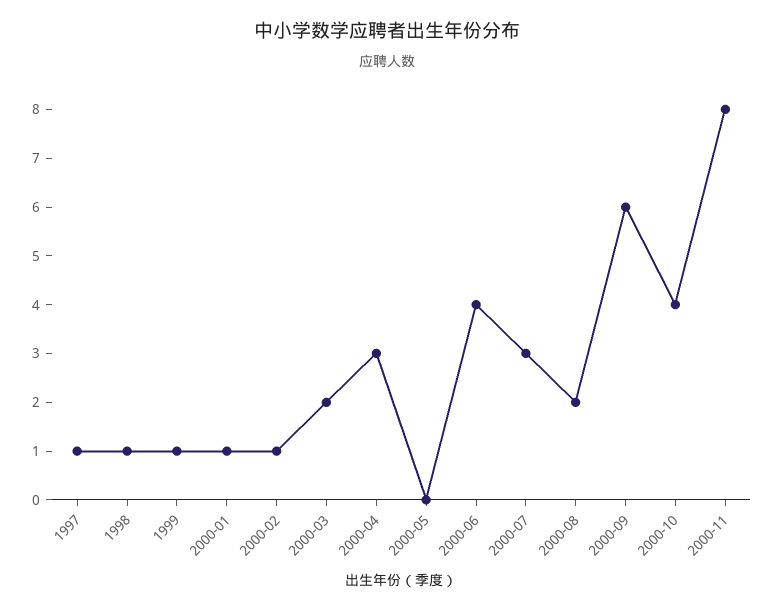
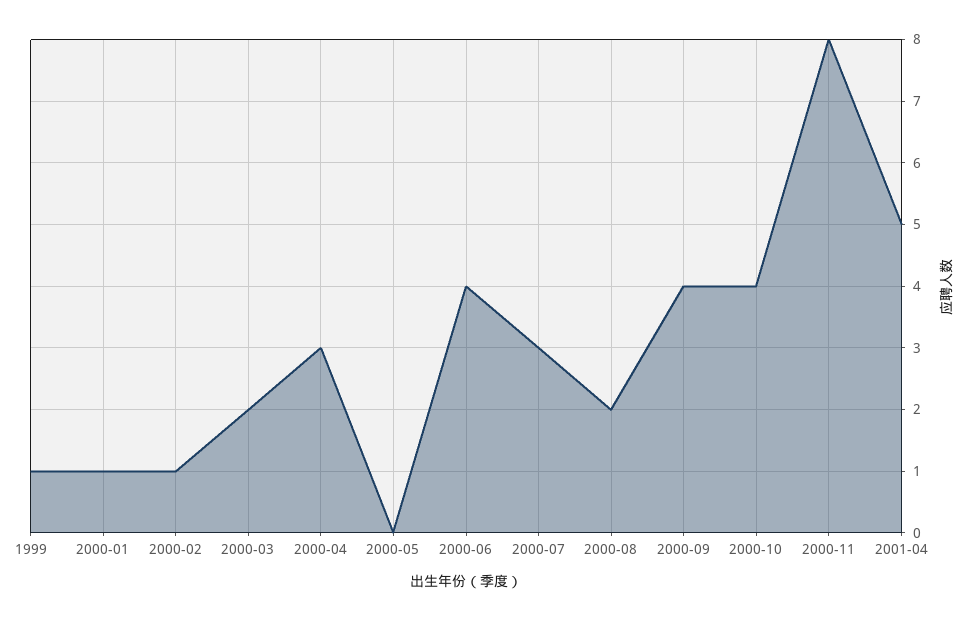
1997: 1 -> none
1998: 1 -> none
2000-09: 6 -> 4
2001-04: none -> 5

